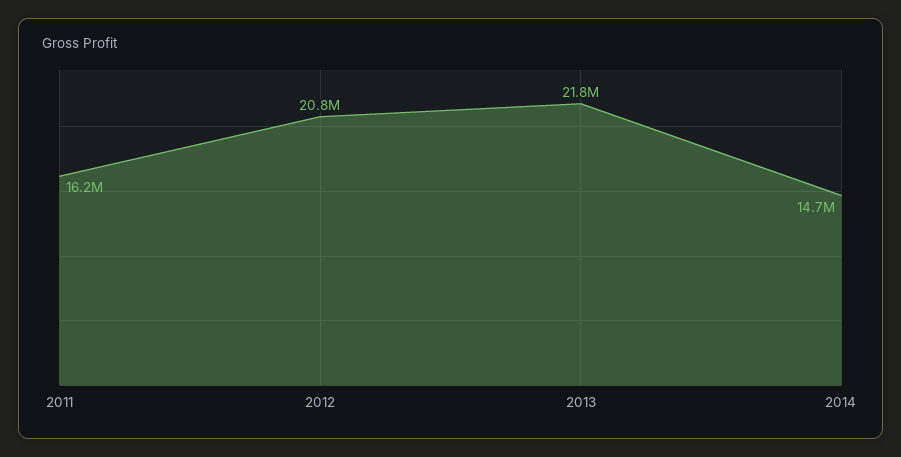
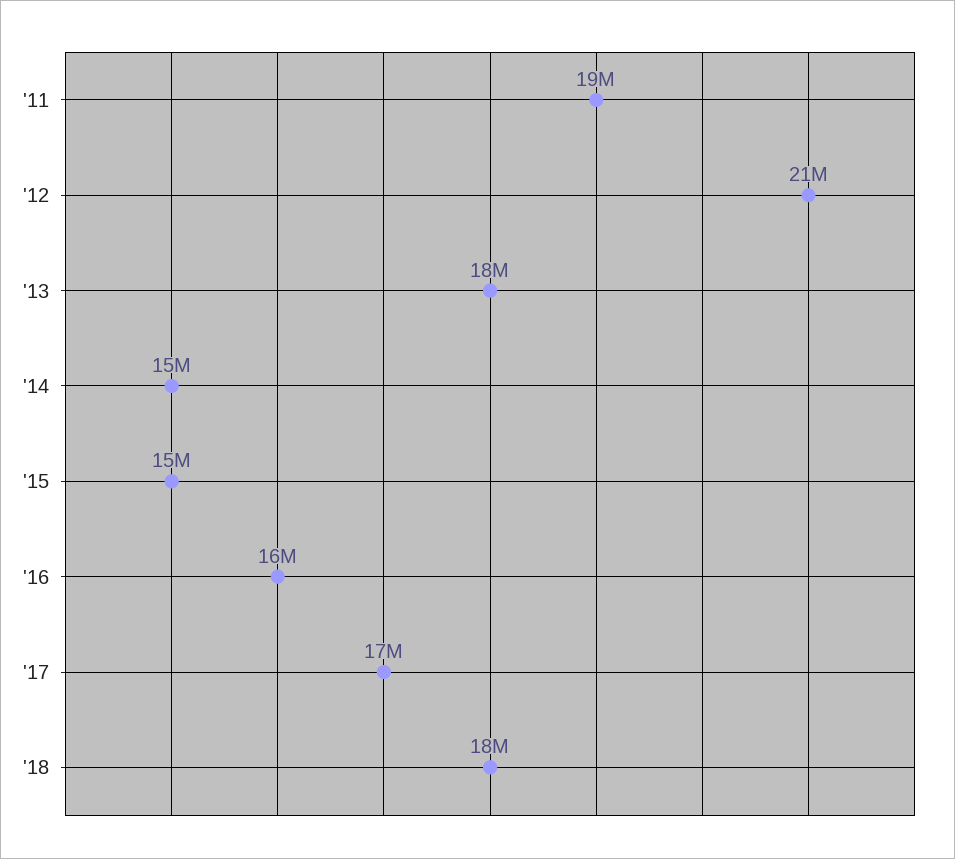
2011: 16200000 -> 19000000
2013: 21800000 -> 18000000
'15: none -> 15000000
'16: none -> 16000000
'17: none -> 17000000
'18: none -> 18000000

